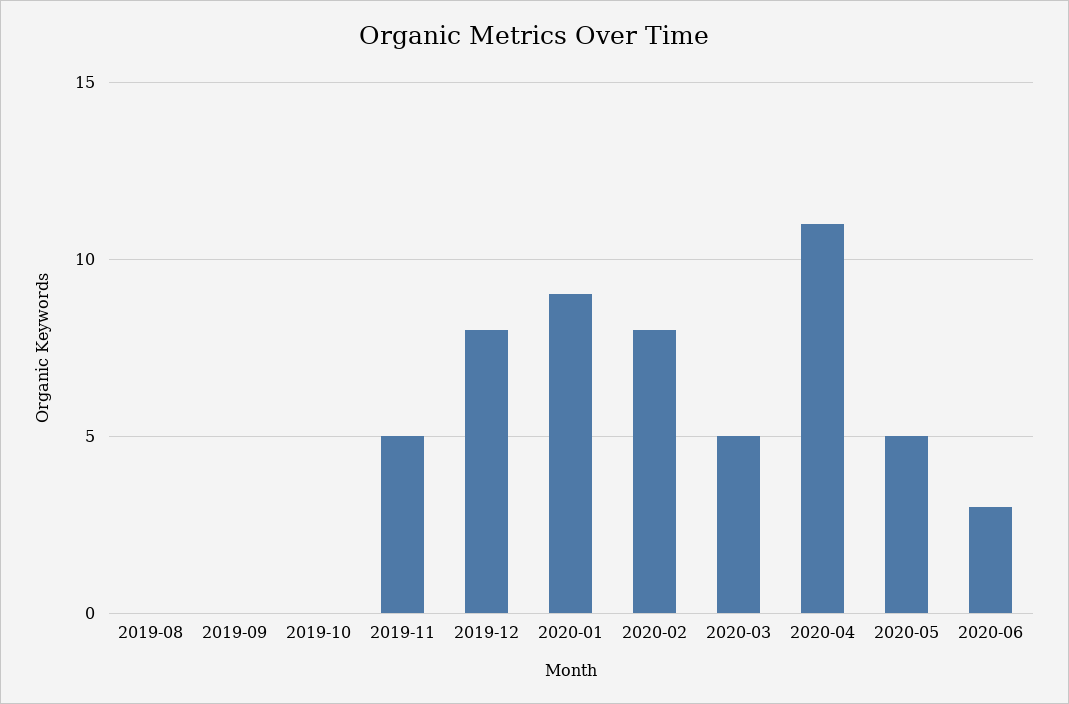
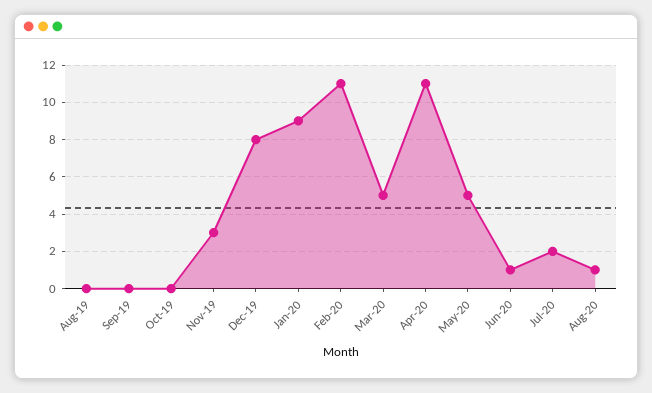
2019-11: 5 -> 3
2020-02: 8 -> 11
2020-06: 3 -> 1
Jul-20: none -> 2
Aug-20: none -> 1

